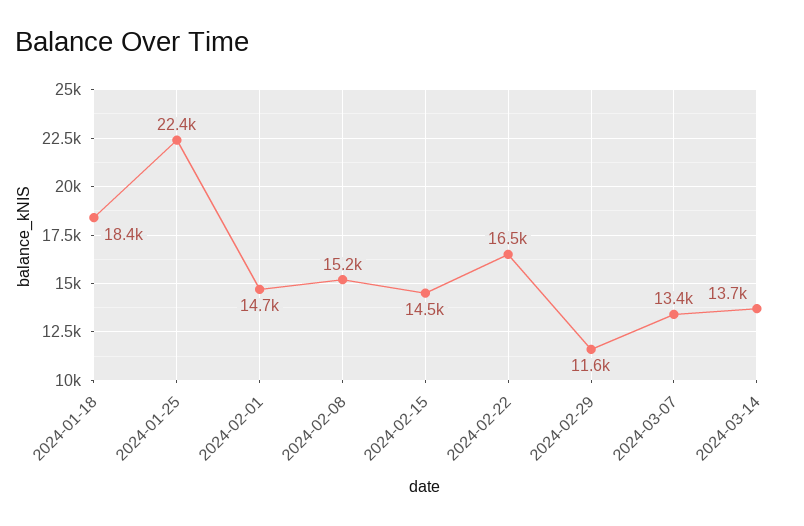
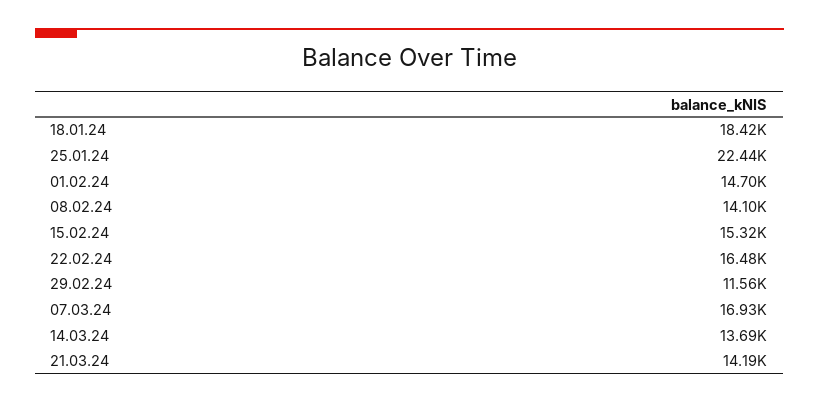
2024-02-08: 15200 -> 14100
2024-02-15: 14500 -> 15320
2024-03-07: 13400 -> 16930
21.03.24: none -> 14190

